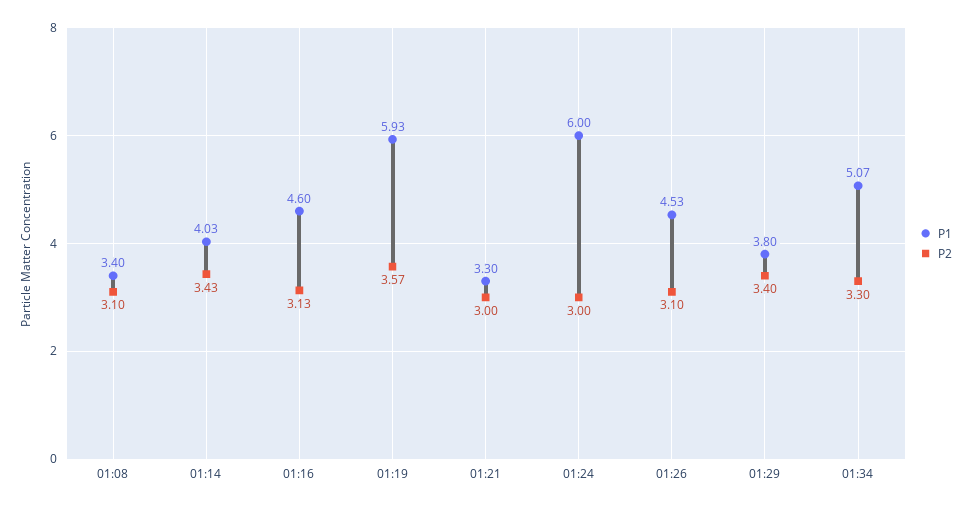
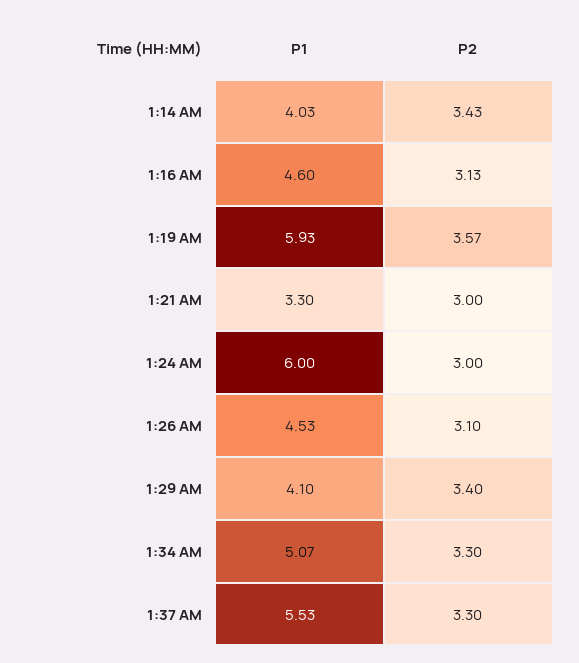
P1, 01:08: 3.4 -> none
P2, 01:08: 3.1 -> none
P1, 01:29: 3.8 -> 4.1
P1, 1:37 AM: none -> 5.53
P2, 1:37 AM: none -> 3.3

